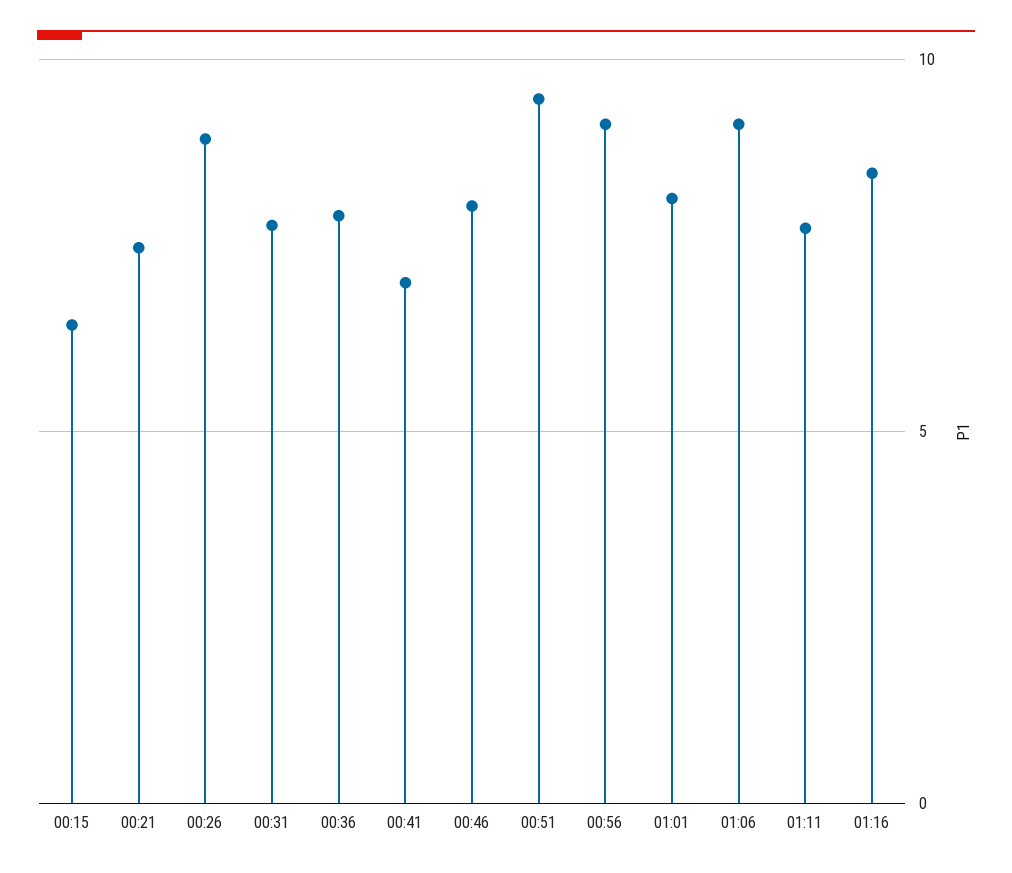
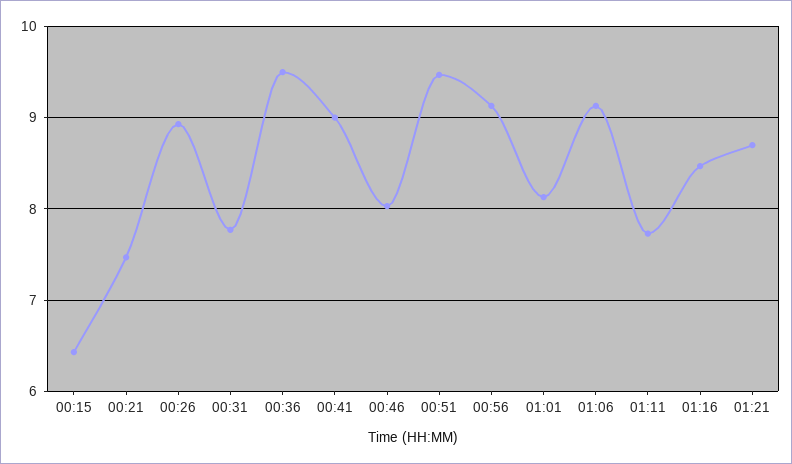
00:36: 8 -> 9.5
00:41: 7 -> 9
01:21: none -> 8.7

